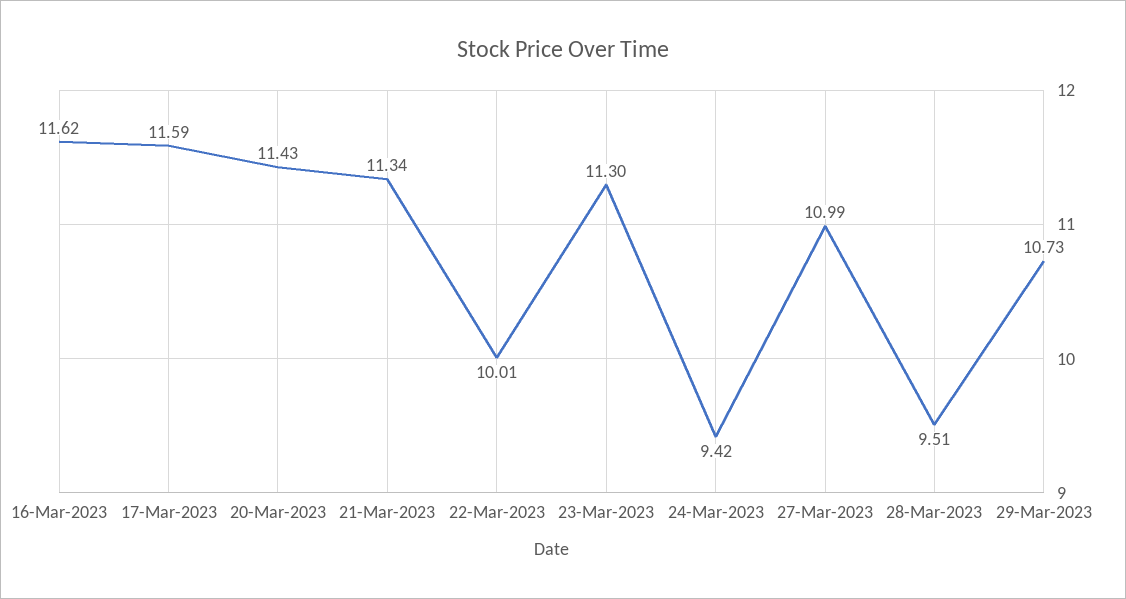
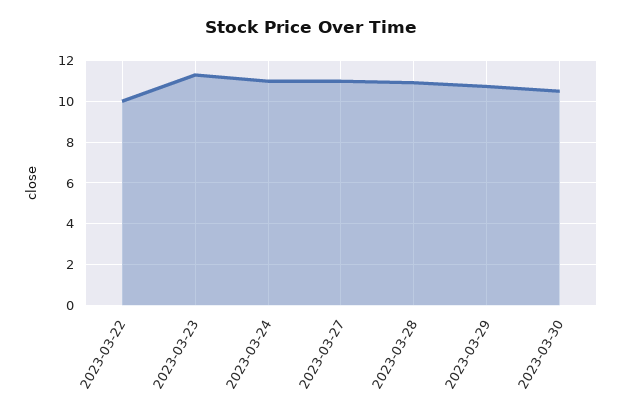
16-Mar-2023: 11.62 -> none
17-Mar-2023: 11.59 -> none
20-Mar-2023: 11.43 -> none
21-Mar-2023: 11.34 -> none
24-Mar-2023: 9.42 -> 11
28-Mar-2023: 9.51 -> 11
2023-03-30: none -> 10.5

